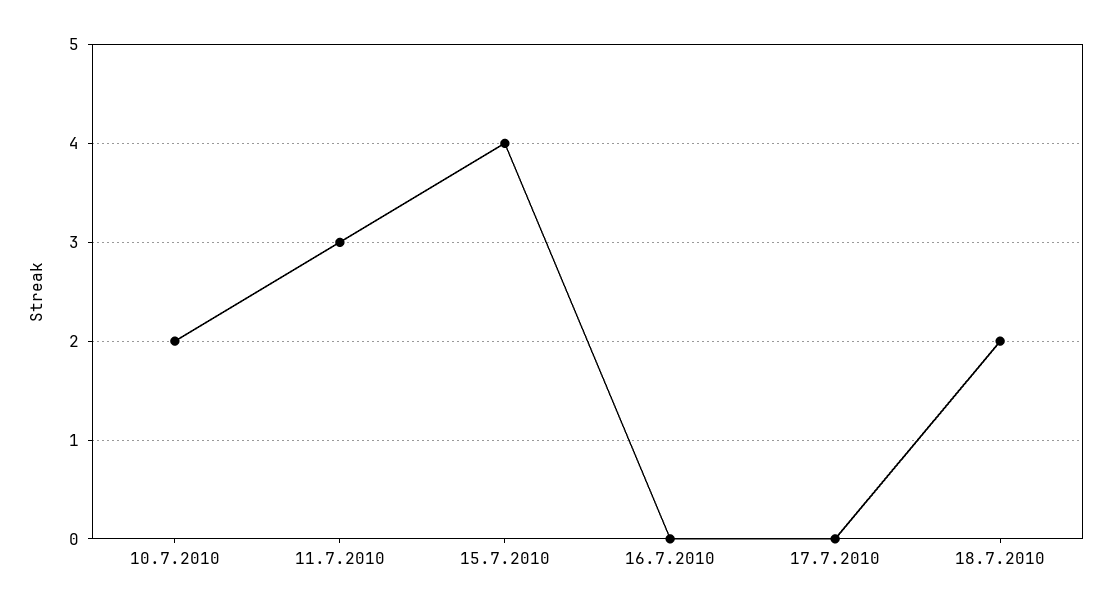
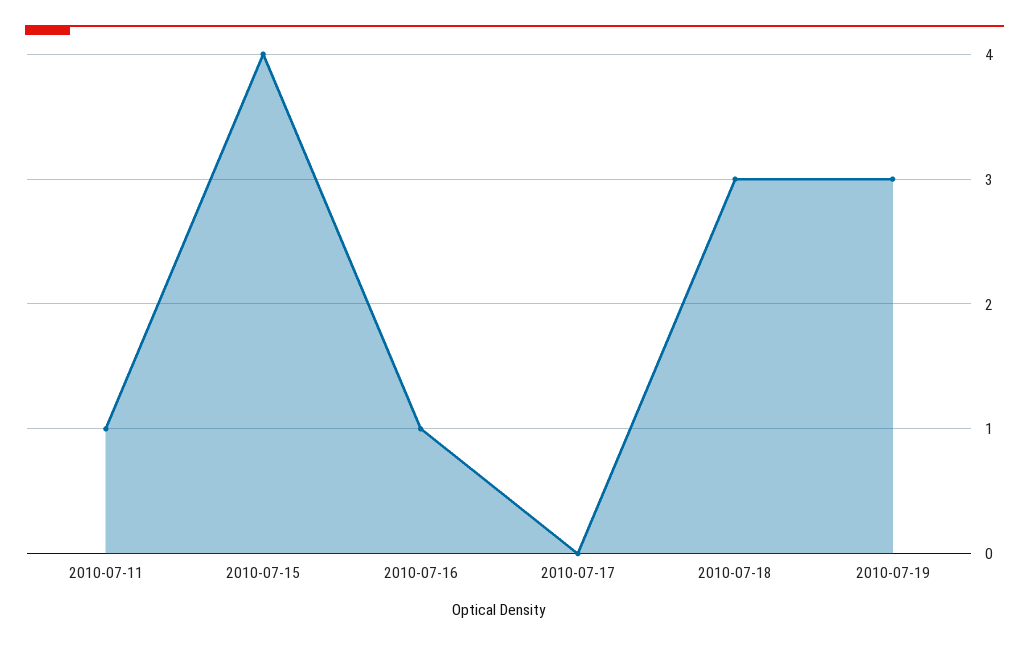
10.7.2010: 2 -> none
11.7.2010: 3 -> 1
16.7.2010: 0 -> 1
18.7.2010: 2 -> 3
2010-07-19: none -> 3

